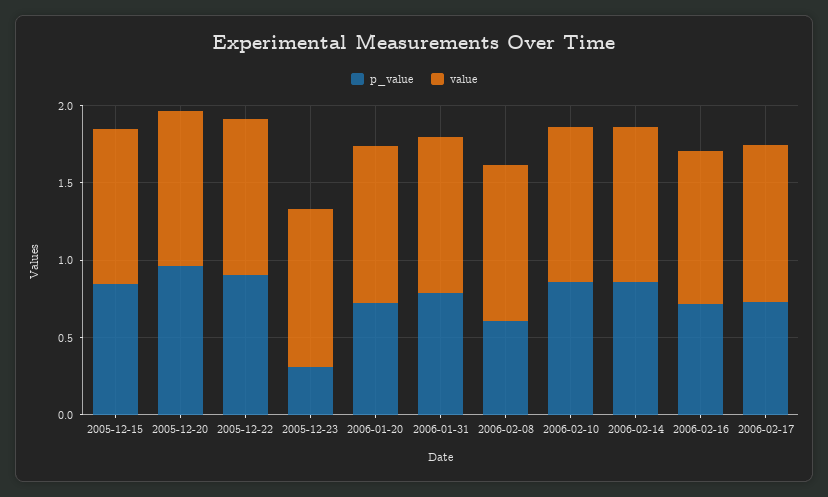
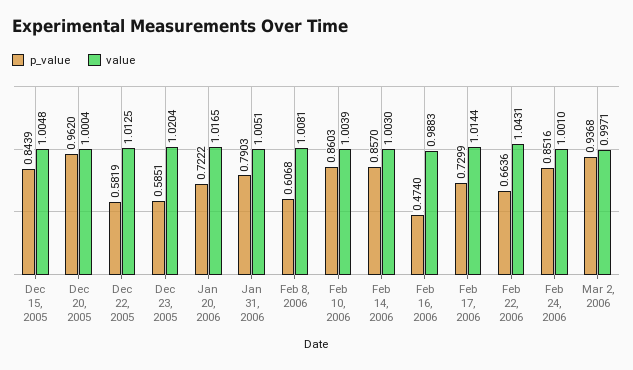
p_value, 2005-12-22: 0.9 -> 0.5819
p_value, 2005-12-23: 0.3 -> 0.5851
p_value, 2006-02-16: 0.7 -> 0.474
p_value, Feb 22, 2006: none -> 0.6636
value, Feb 22, 2006: none -> 1.0431
p_value, Feb 24, 2006: none -> 0.8516
value, Feb 24, 2006: none -> 1.001
p_value, Mar 2, 2006: none -> 0.9368
value, Mar 2, 2006: none -> 0.9971

